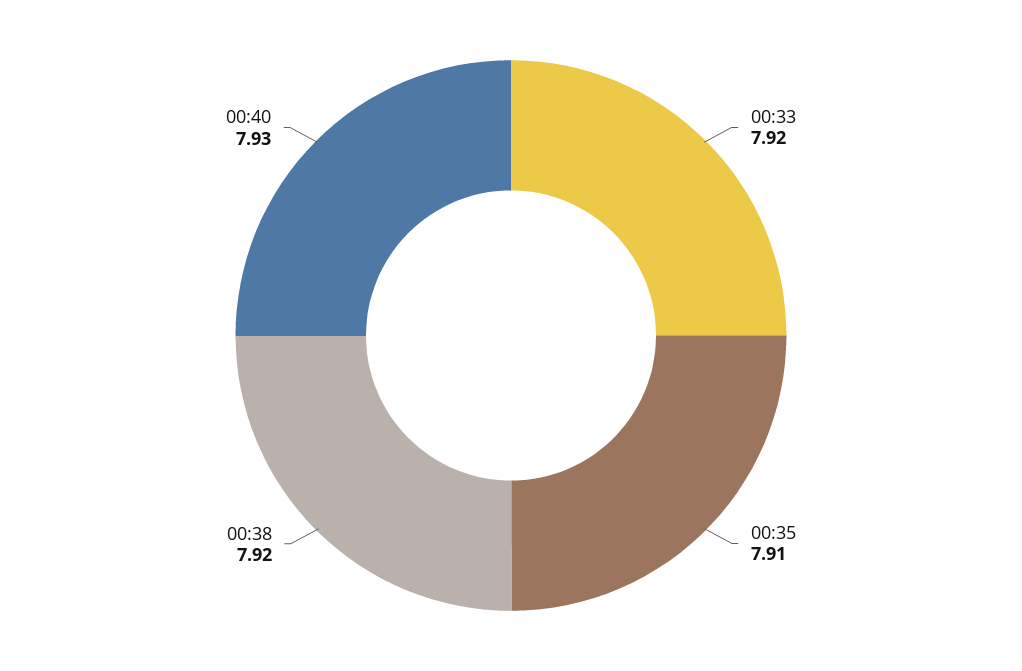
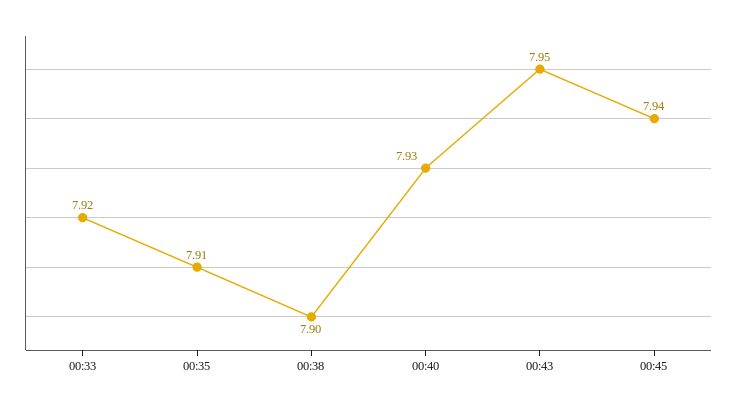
00:38: 7.92 -> 7.9
00:43: none -> 7.95
00:45: none -> 7.94

